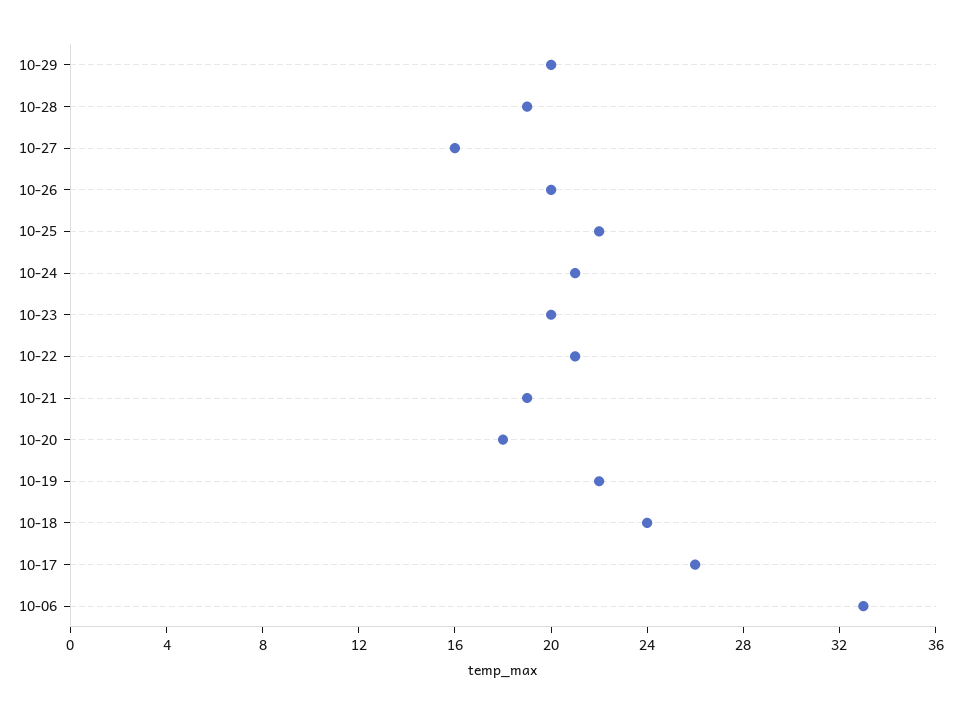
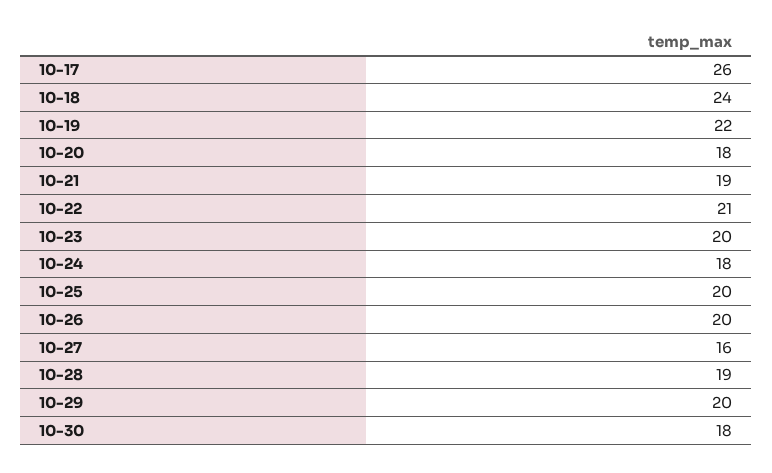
10-25: 22 -> 20
10-24: 21 -> 18
10-06: 33 -> none
10-30: none -> 18

